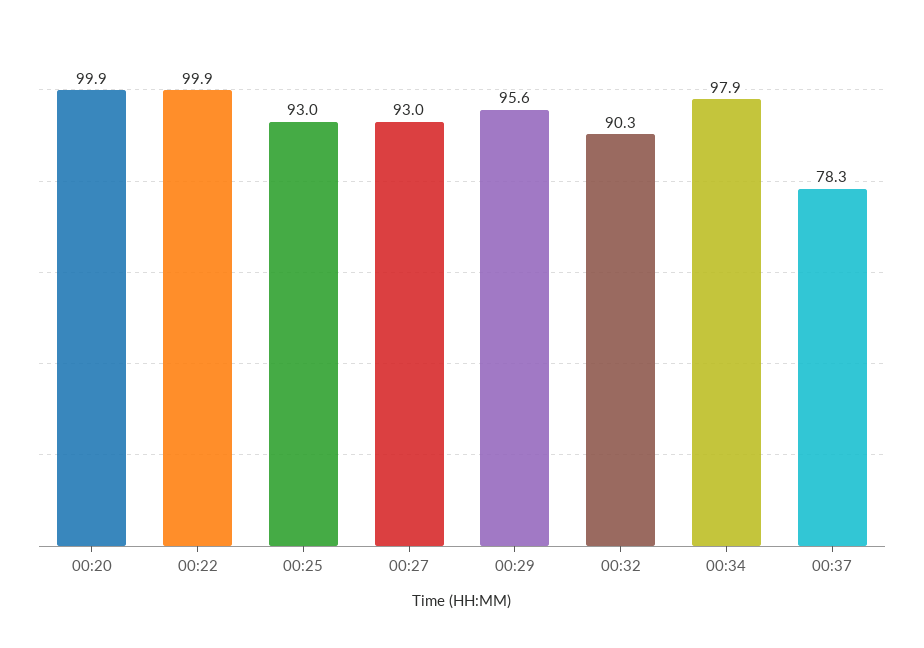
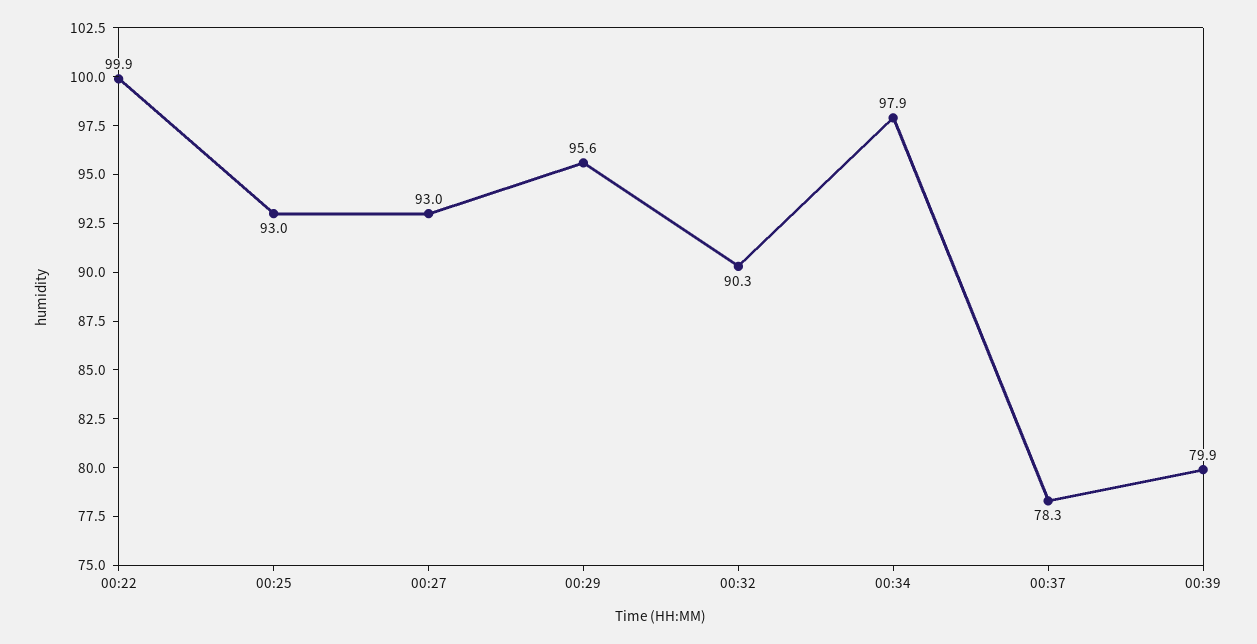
00:20: 99.9 -> none
00:39: none -> 79.9

